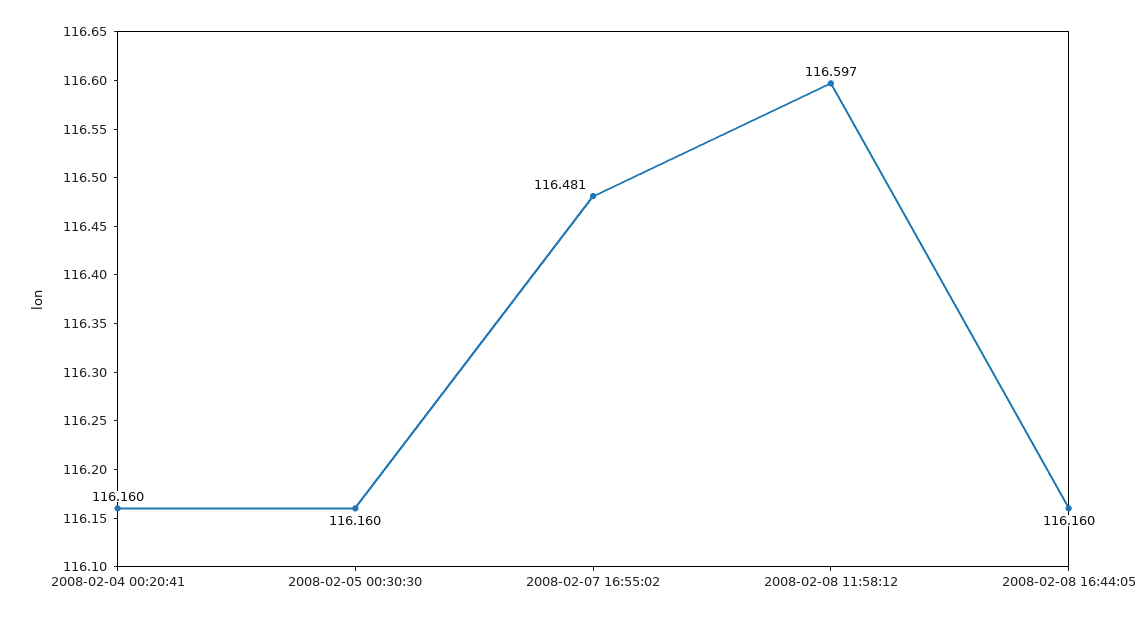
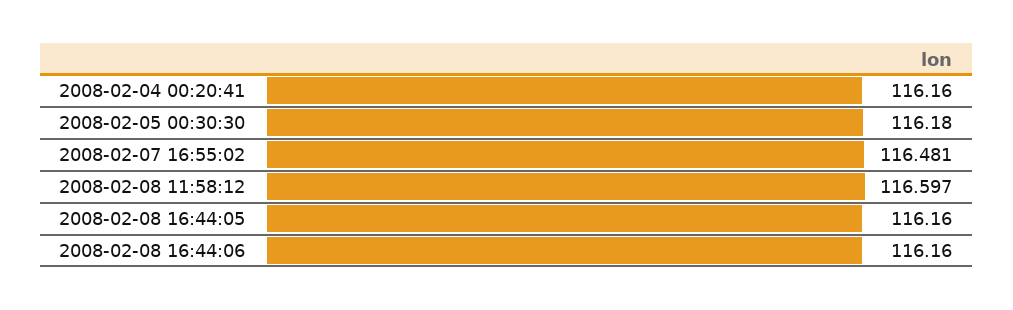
2008-02-05 00:30:30: 116.16 -> 116.18
2008-02-08 16:44:06: none -> 116.16

